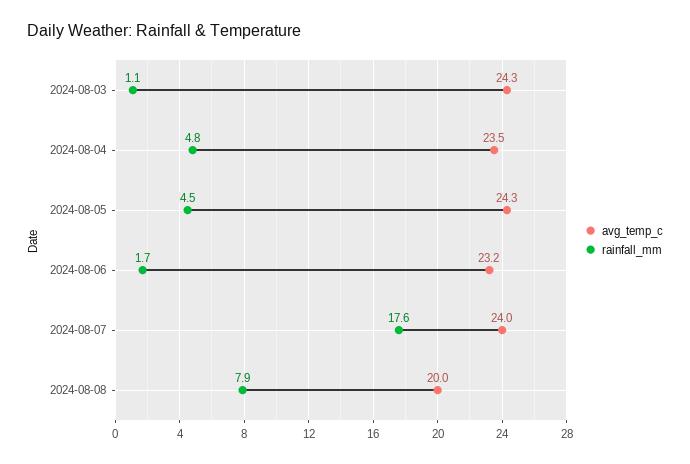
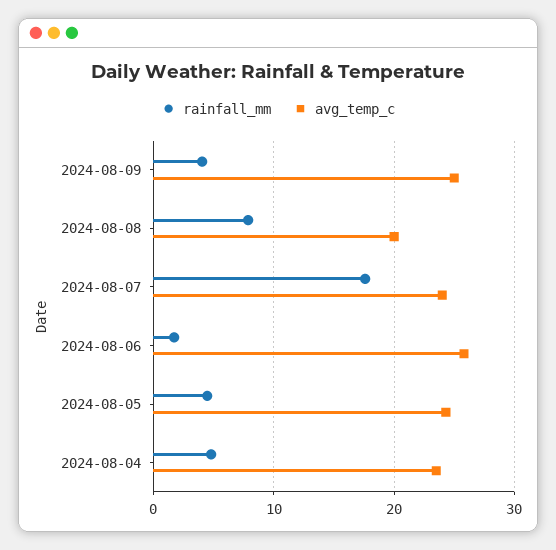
avg_temp_c, 2024-08-03: 24.3 -> none
rainfall_mm, 2024-08-03: 1.1 -> none
avg_temp_c, 2024-08-06: 23.2 -> 26
rainfall_mm, 2024-08-09: none -> 4
avg_temp_c, 2024-08-09: none -> 25

